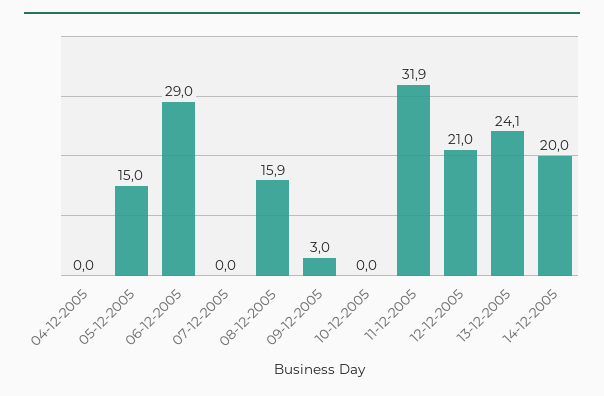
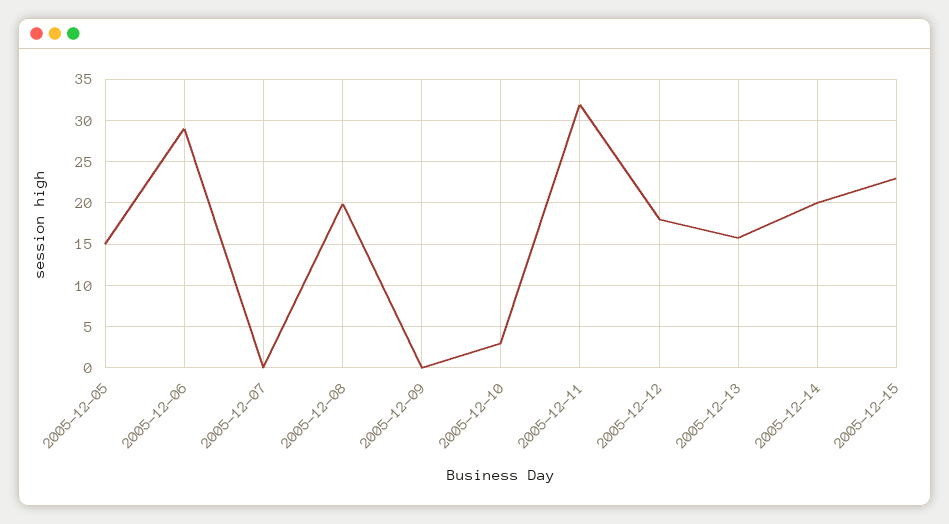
04-12-2005: 0 -> none
08-12-2005: 15.9 -> 20
09-12-2005: 3 -> 0
10-12-2005: 0 -> 3
12-12-2005: 21 -> 18
13-12-2005: 24.1 -> 16
2005-12-15: none -> 23

